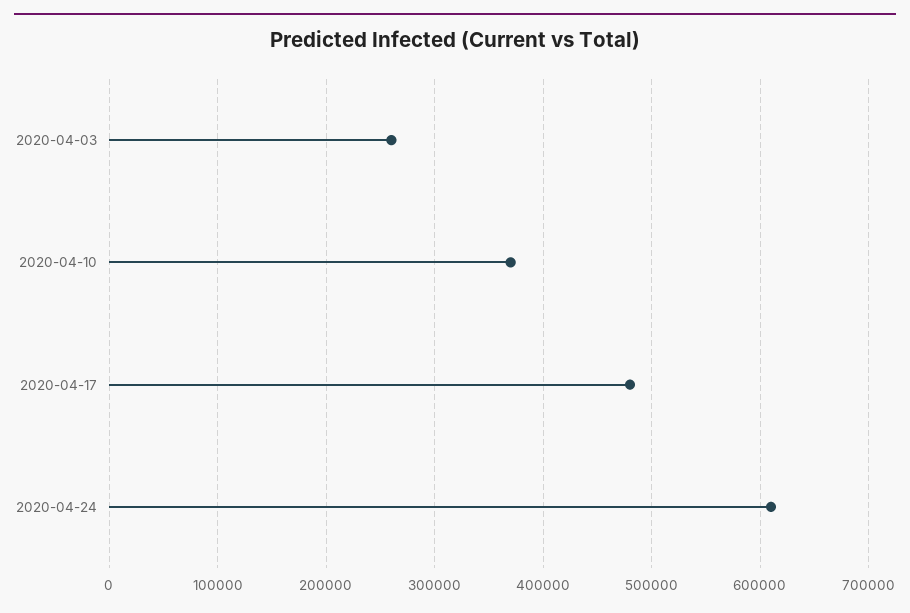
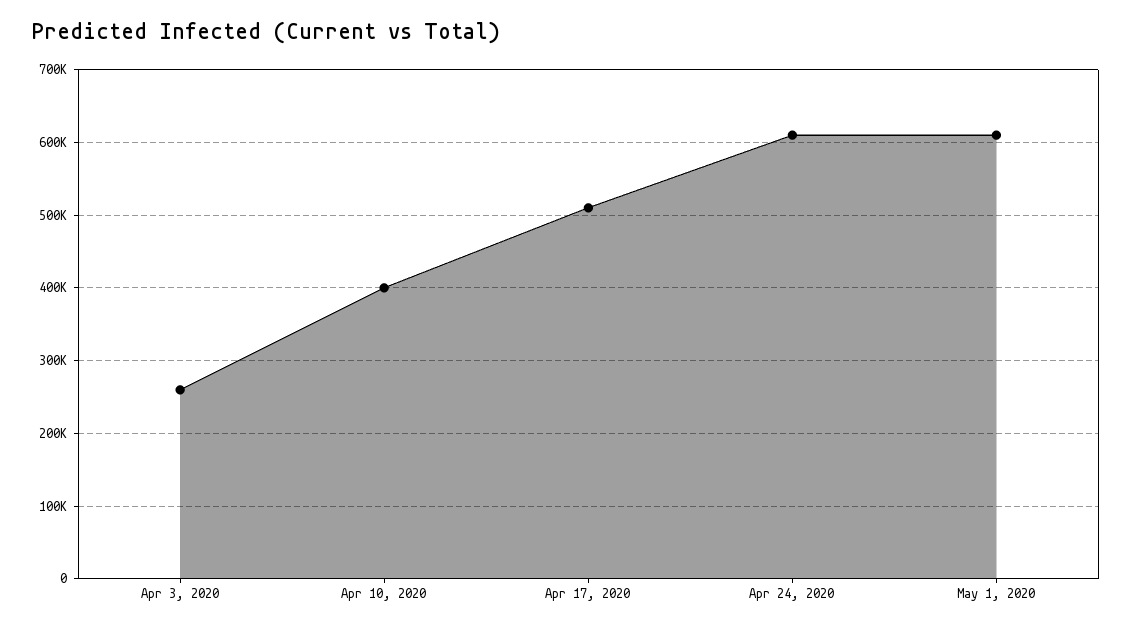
2020-04-10: 370000 -> 400000
2020-04-17: 480000 -> 510000
May 1, 2020: none -> 610000

